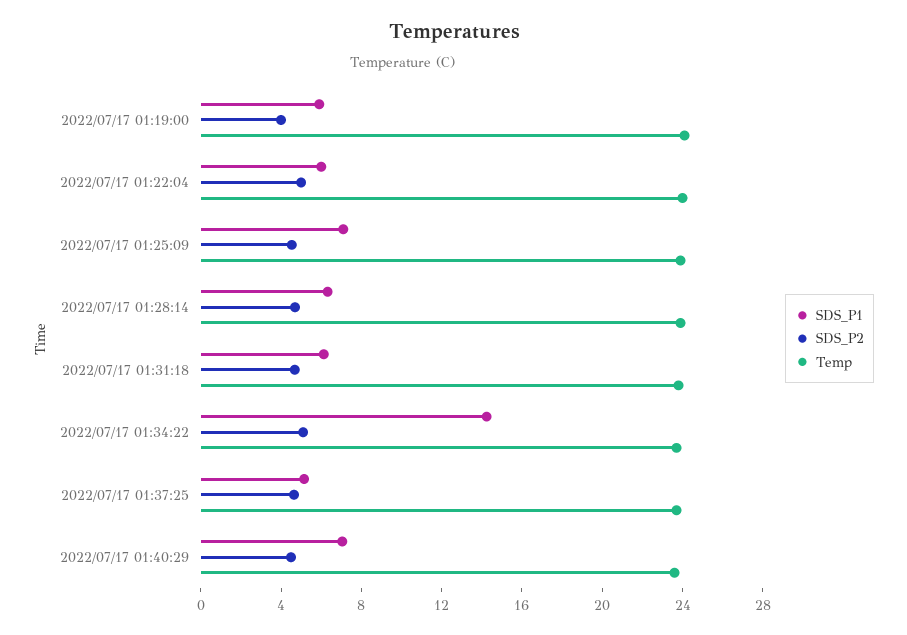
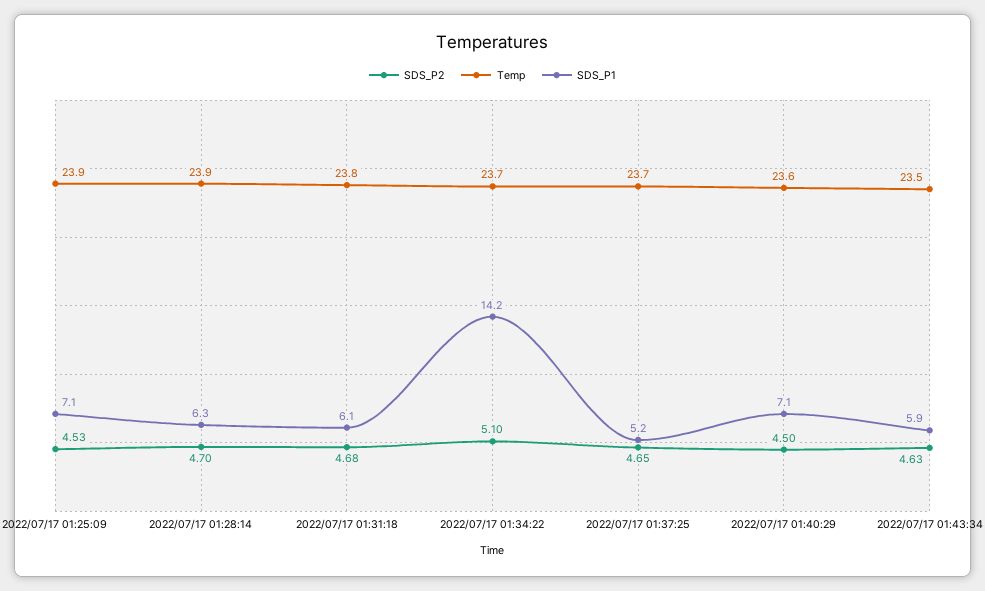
SDS_P1, 2022/07/17 01:19:00: 6 -> none
SDS_P2, 2022/07/17 01:19:00: 4 -> none
Temp, 2022/07/17 01:19:00: 24 -> none
SDS_P1, 2022/07/17 01:22:04: 6 -> none
SDS_P2, 2022/07/17 01:22:04: 5 -> none
Temp, 2022/07/17 01:22:04: 24 -> none
SDS_P2, 2022/07/17 01:43:34: none -> 4.63
Temp, 2022/07/17 01:43:34: none -> 23.5
SDS_P1, 2022/07/17 01:43:34: none -> 5.9

